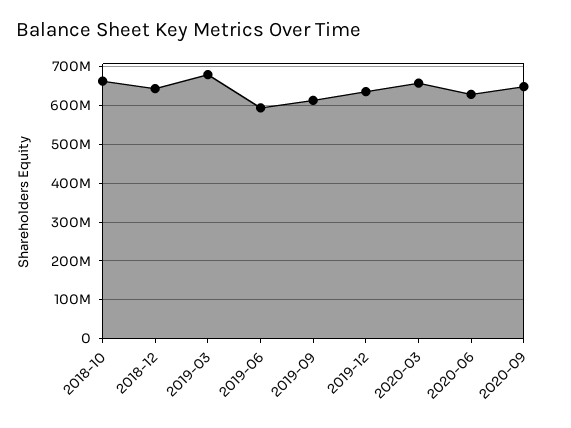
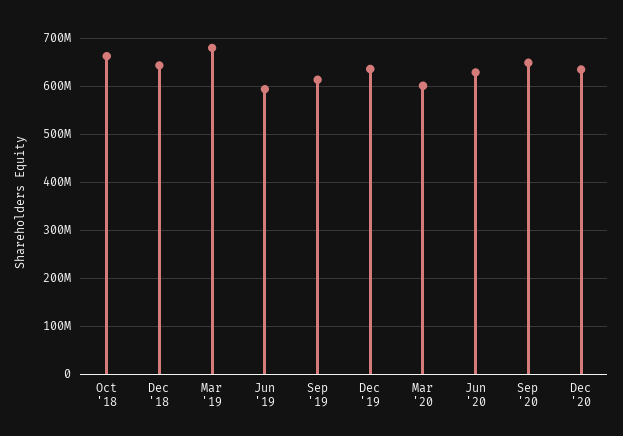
2020-03: 660000000 -> 600000000
Dec '20: none -> 640000000

